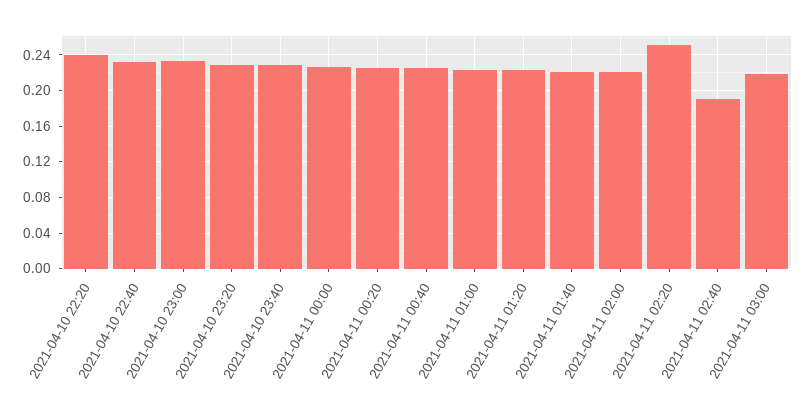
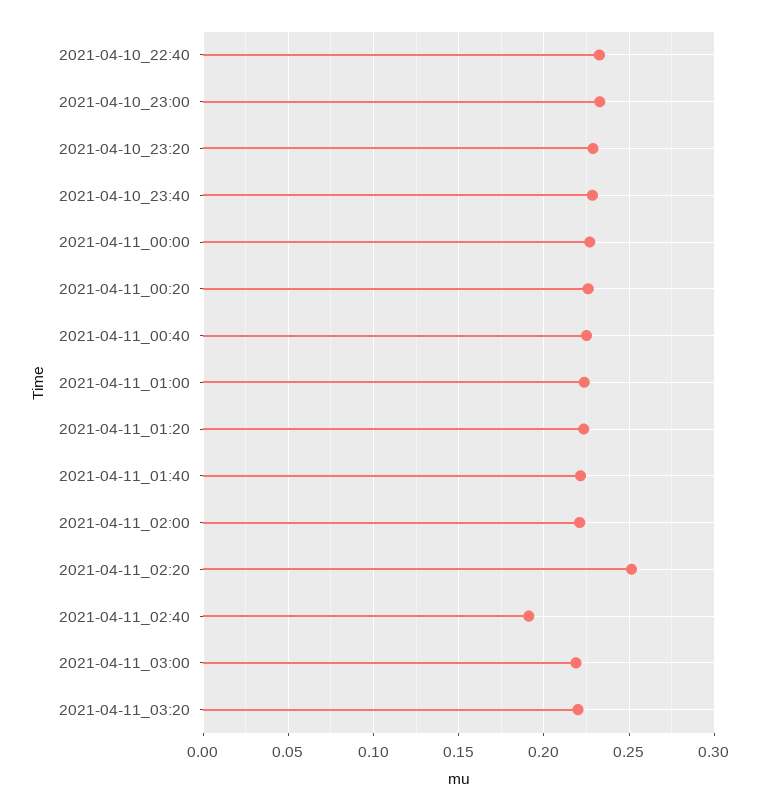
2021-04-10 22:20: 0.24 -> none
2021-04-11_03:20: none -> 0.22

